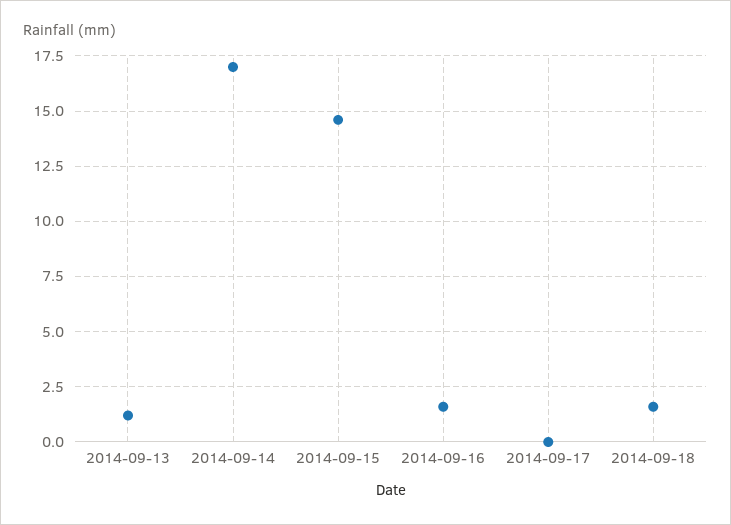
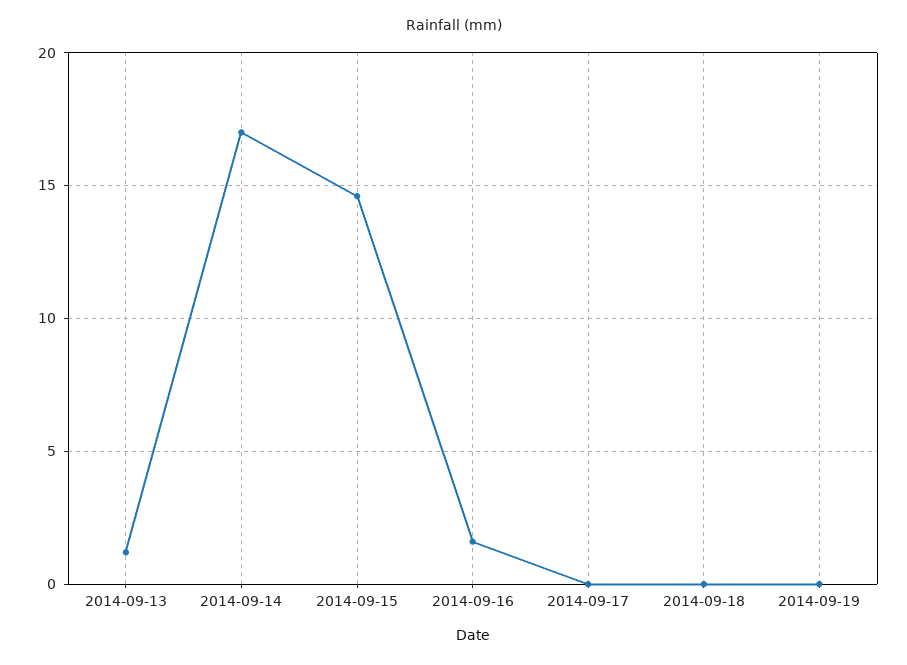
2014-09-18: 1.5 -> 0
2014-09-19: none -> 0

